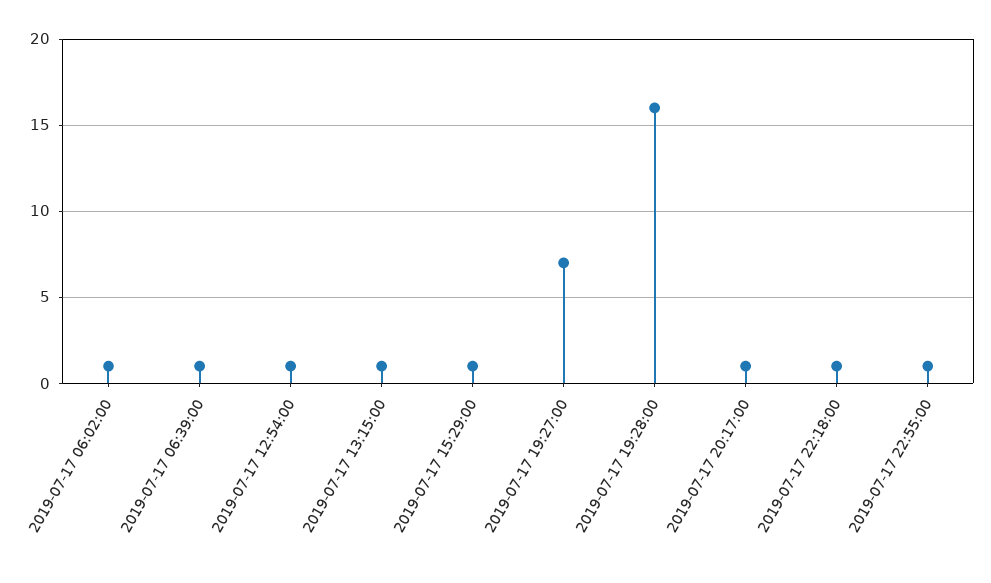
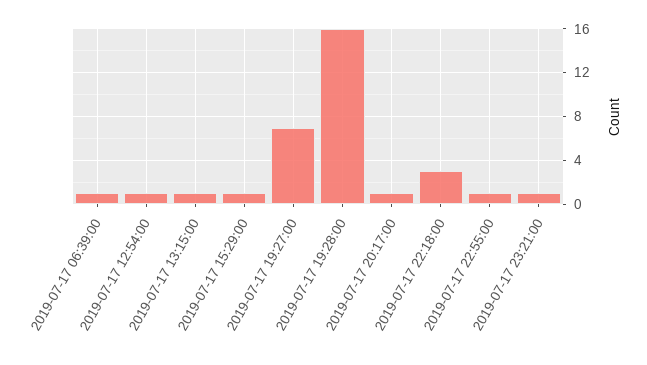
2019-07-17 06:02:00: 1 -> none
2019-07-17 22:18:00: 1 -> 3
2019-07-17 23:21:00: none -> 1

